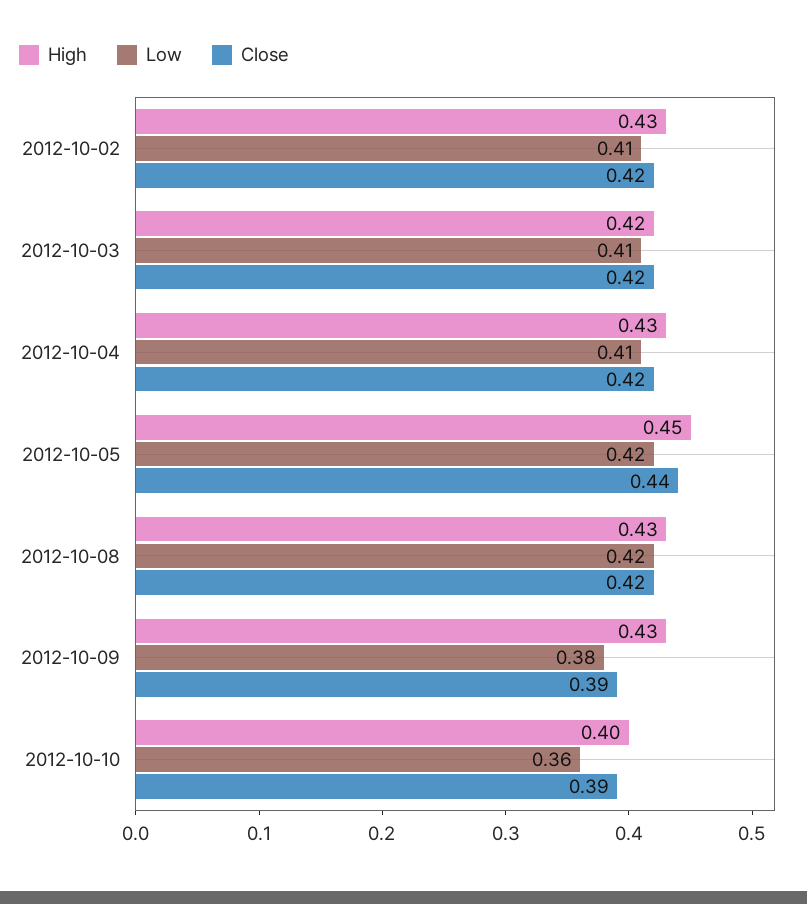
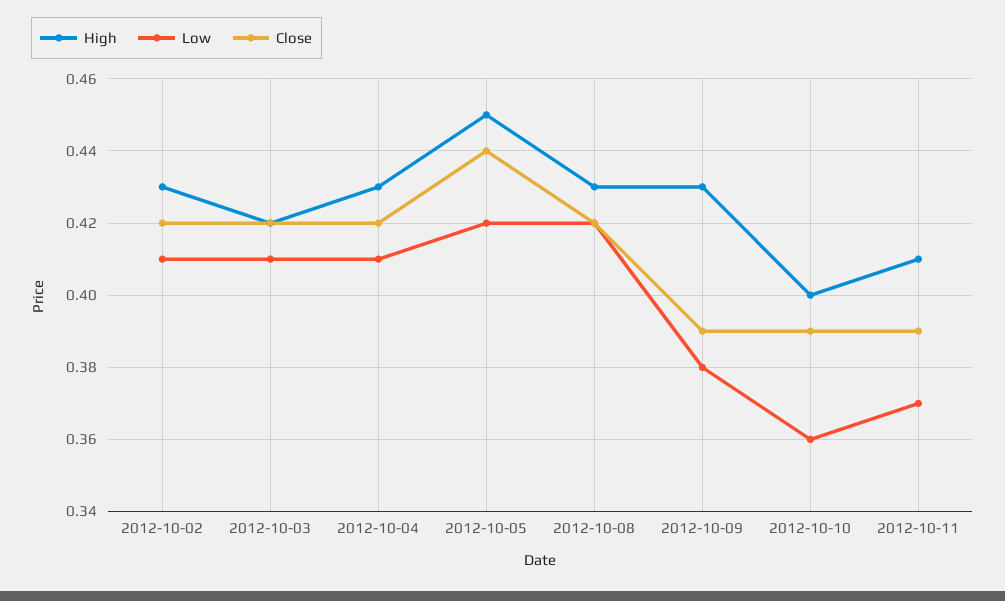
High, 2012-10-11: none -> 0.41
Low, 2012-10-11: none -> 0.37
Close, 2012-10-11: none -> 0.39

